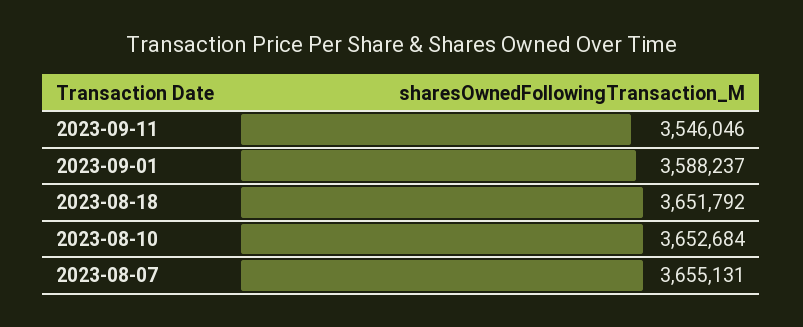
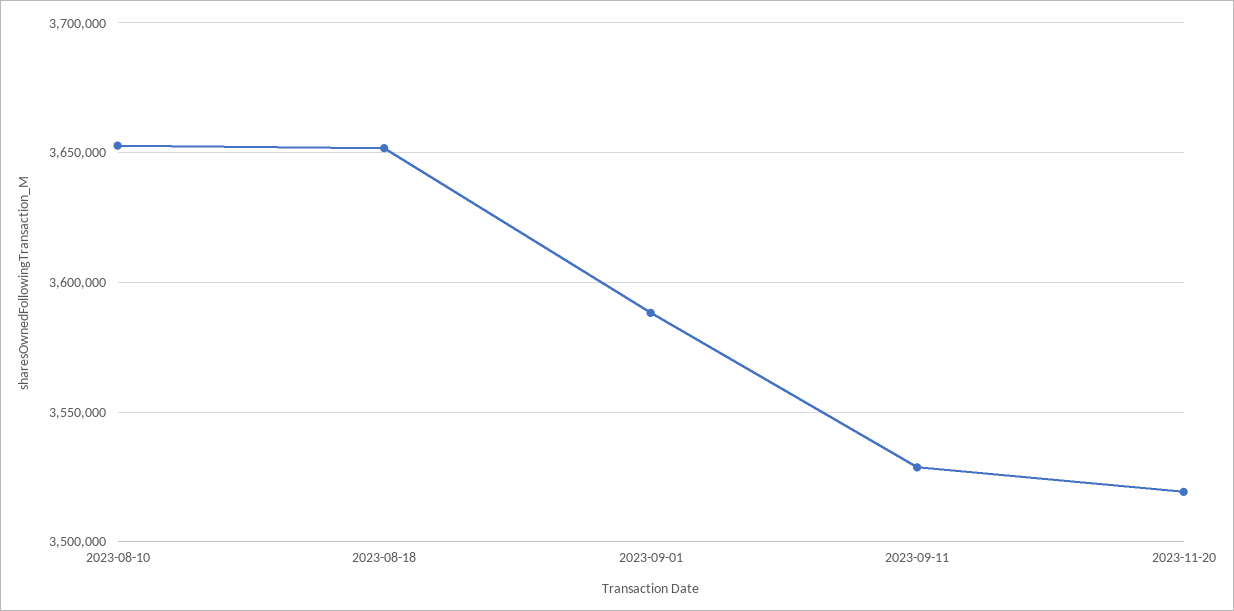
2023-09-11: 3546046 -> 3530000
2023-08-07: 3655131 -> none
2023-11-20: none -> 3520000

